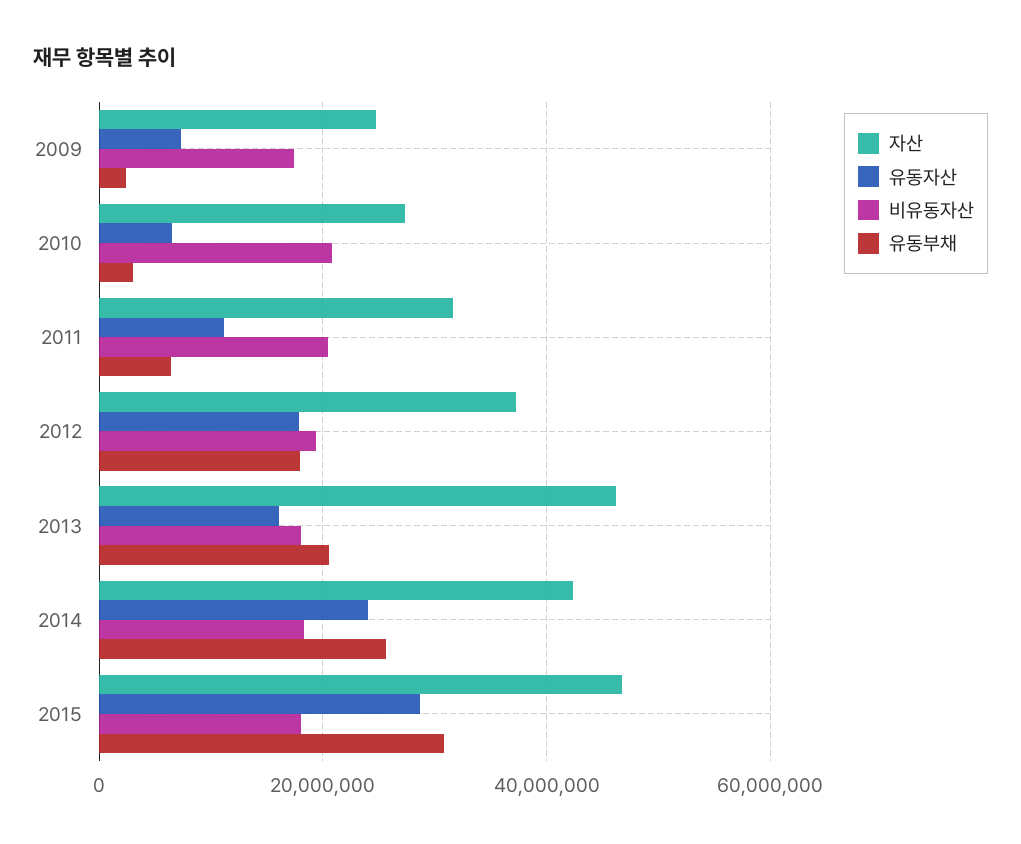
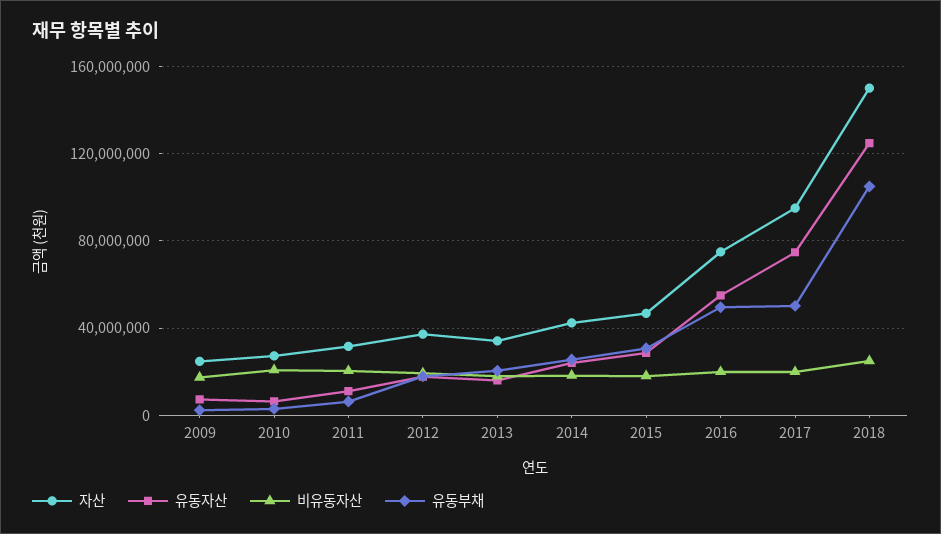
자산, 2013: 46000000 -> 35000000
자산, 2016: none -> 75000000
유동자산, 2016: none -> 55000000
비유동자산, 2016: none -> 20000000
유동부채, 2016: none -> 50000000
자산, 2017: none -> 95000000
유동자산, 2017: none -> 75000000
비유동자산, 2017: none -> 20000000
유동부채, 2017: none -> 50000000
자산, 2018: none -> 150000000
유동자산, 2018: none -> 125000000
비유동자산, 2018: none -> 25000000
유동부채, 2018: none -> 105000000

